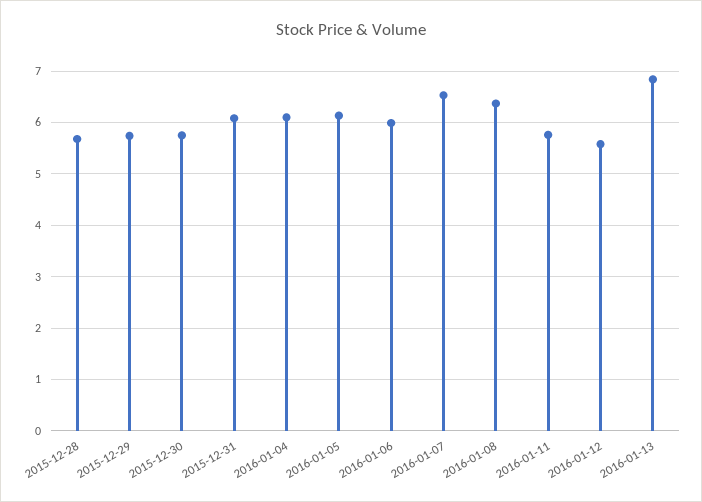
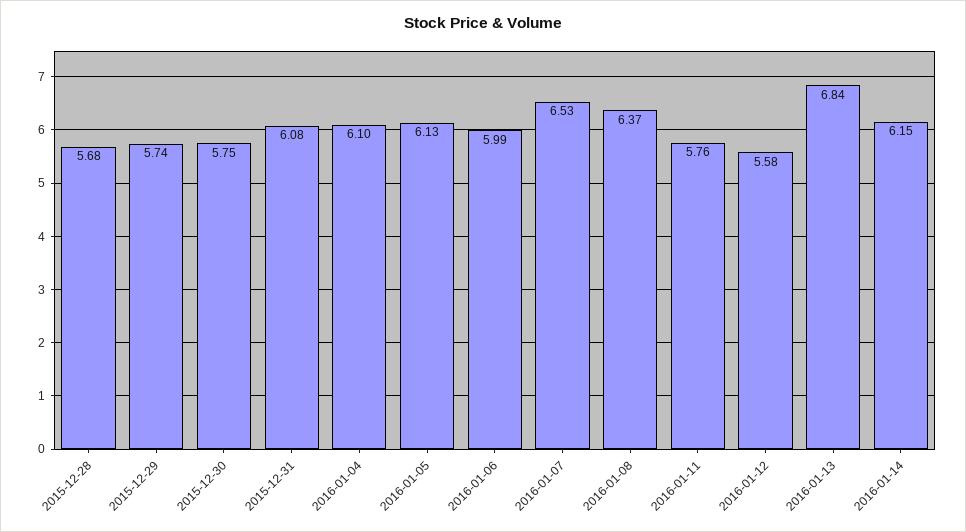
2016-01-14: none -> 6.15

